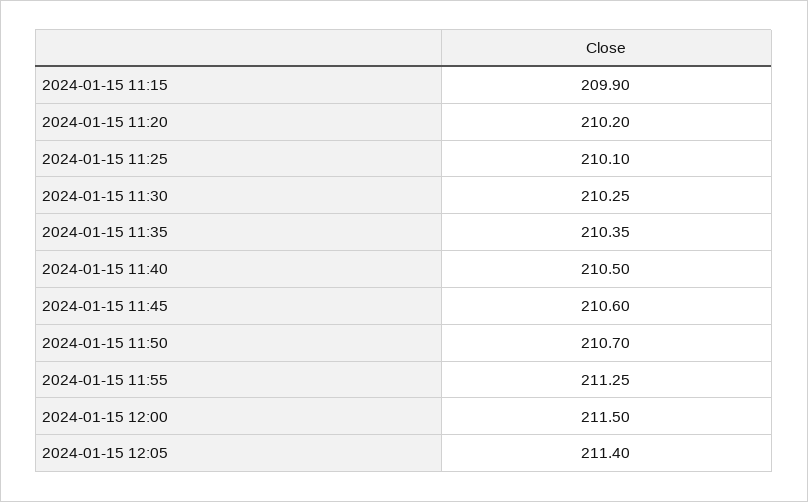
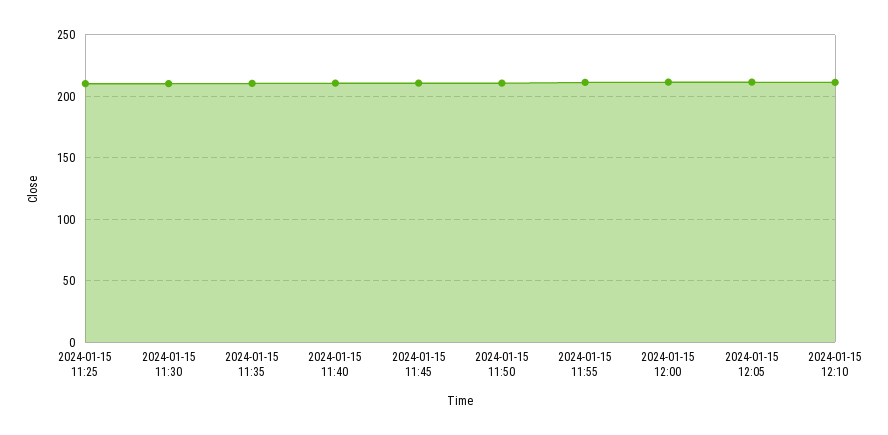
2024-01-15 11:15: 209.9 -> none
2024-01-15 11:20: 210.2 -> none
2024-01-15 12:10: none -> 210

